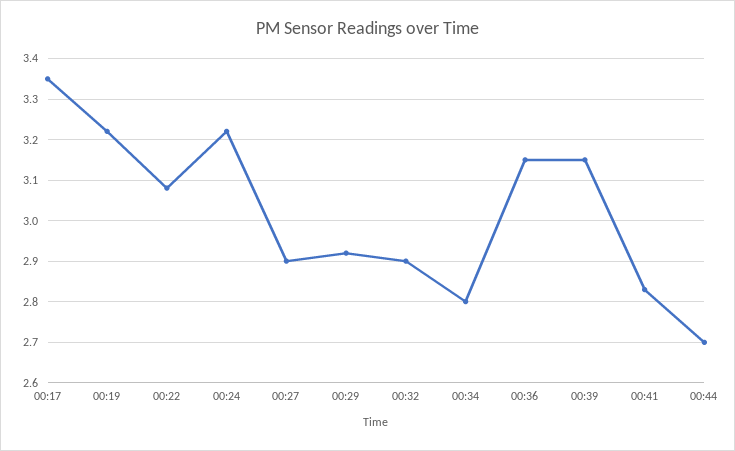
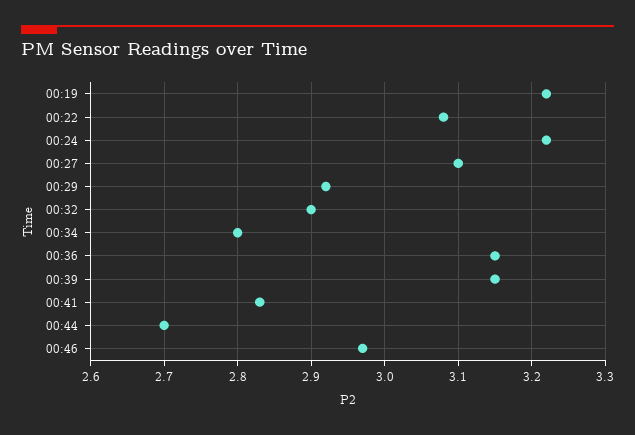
00:17: 3.35 -> none
00:27: 2.9 -> 3.1
00:46: none -> 2.97

